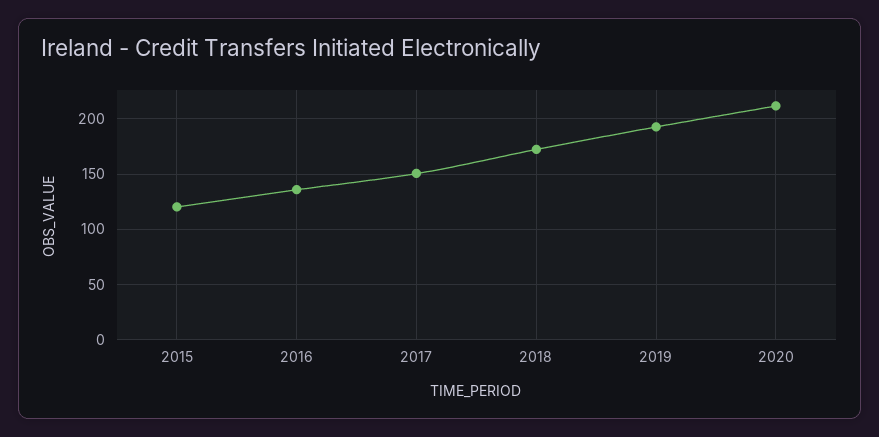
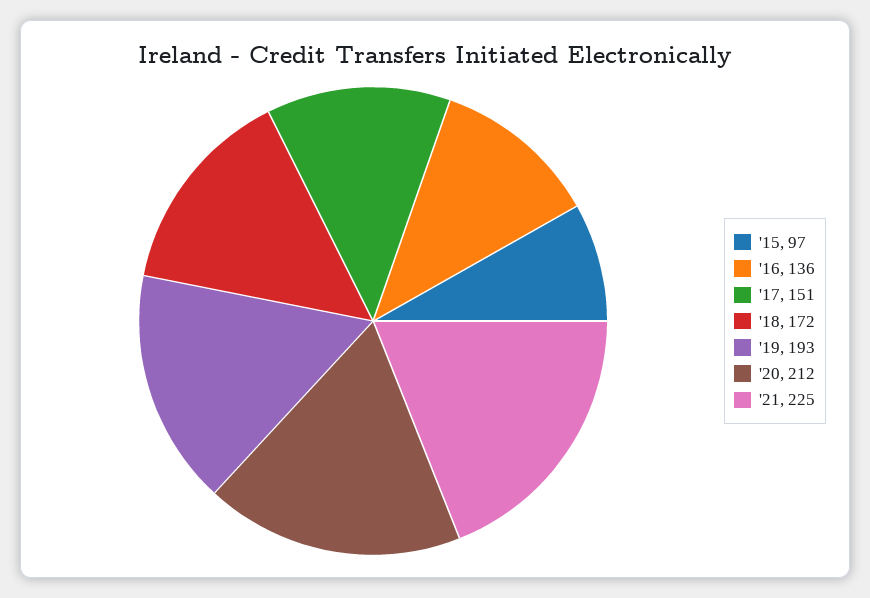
2015: 120 -> 97
'21: none -> 225

